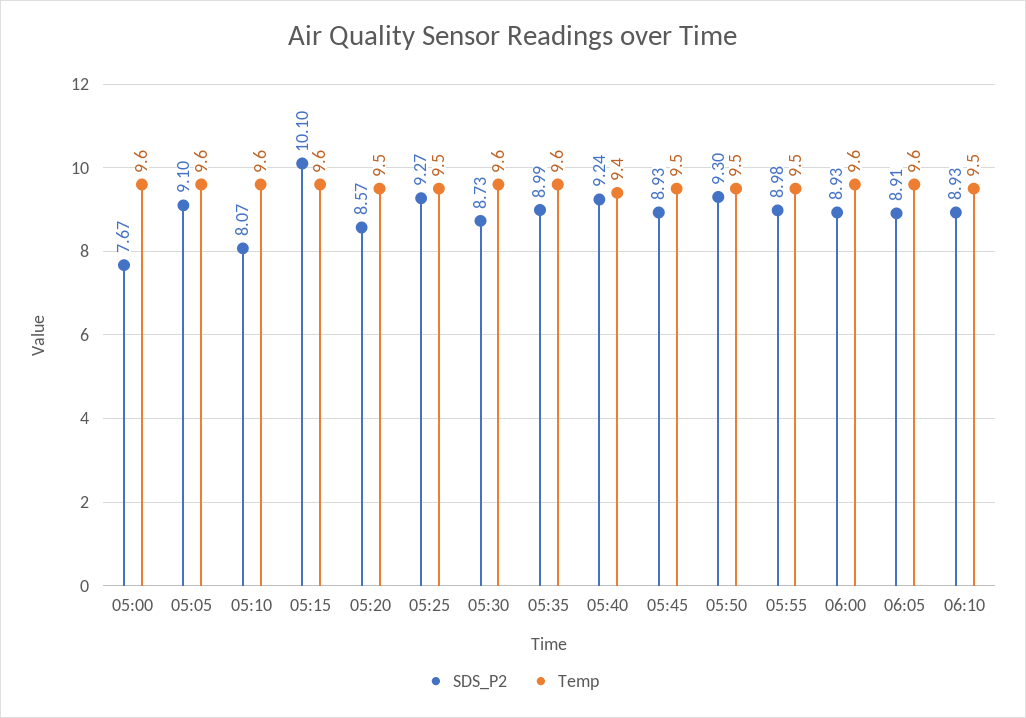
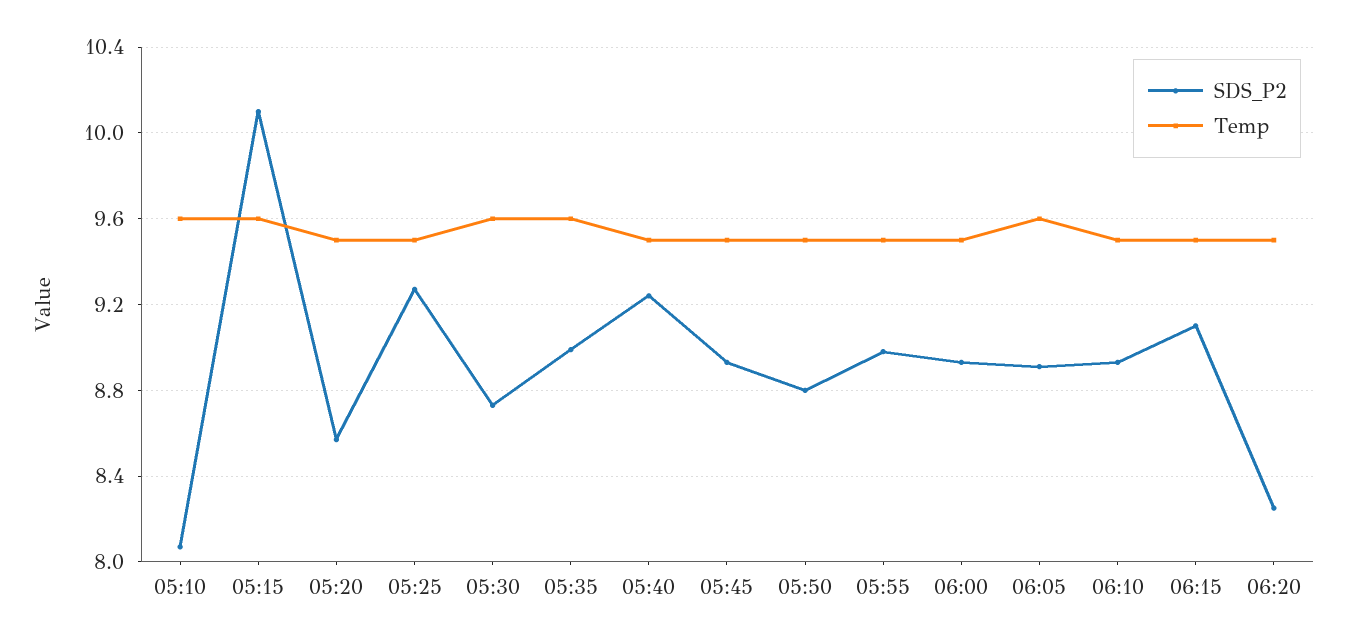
SDS_P2, 05:00: 7.67 -> none
Temp, 05:00: 9.6 -> none
SDS_P2, 05:05: 9.1 -> none
Temp, 05:05: 9.6 -> none
Temp, 05:40: 9.4 -> 9.5
SDS_P2, 05:50: 9.3 -> 8.8
Temp, 06:00: 9.6 -> 9.5
SDS_P2, 06:15: none -> 9.1
Temp, 06:15: none -> 9.5
SDS_P2, 06:20: none -> 8.25
Temp, 06:20: none -> 9.5

